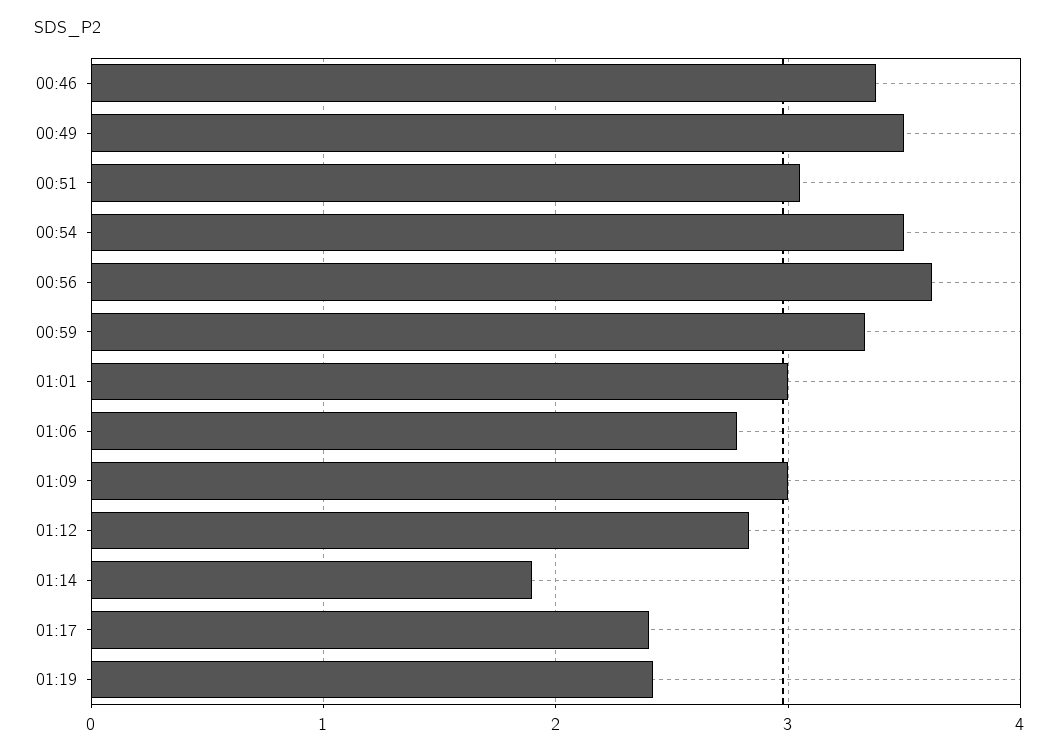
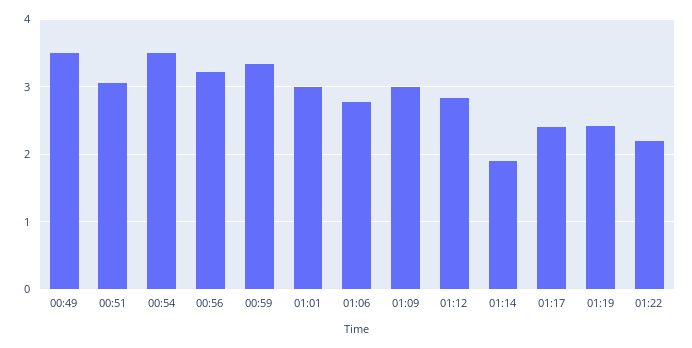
00:46: 3.4 -> none
00:56: 3.6 -> 3.2
01:22: none -> 2.2

